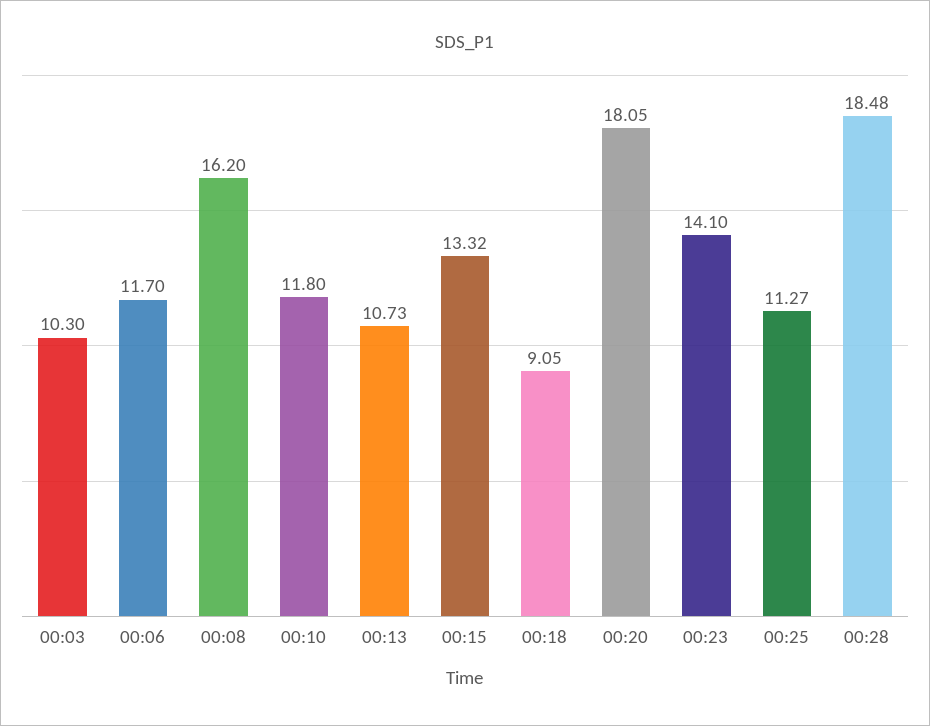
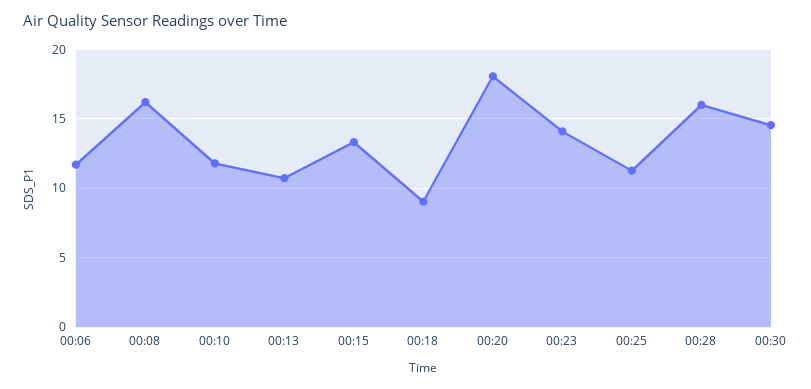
00:03: 10.3 -> none
00:28: 18.48 -> 16
00:30: none -> 14.5

